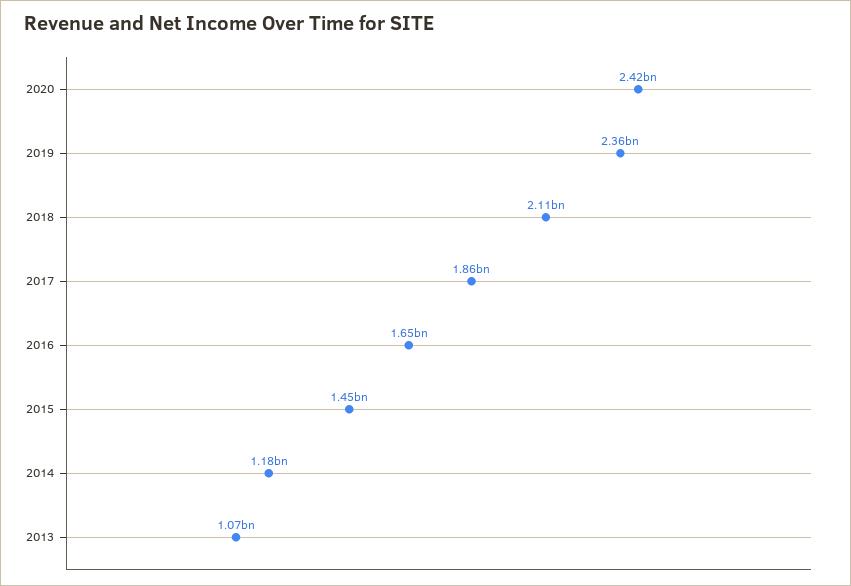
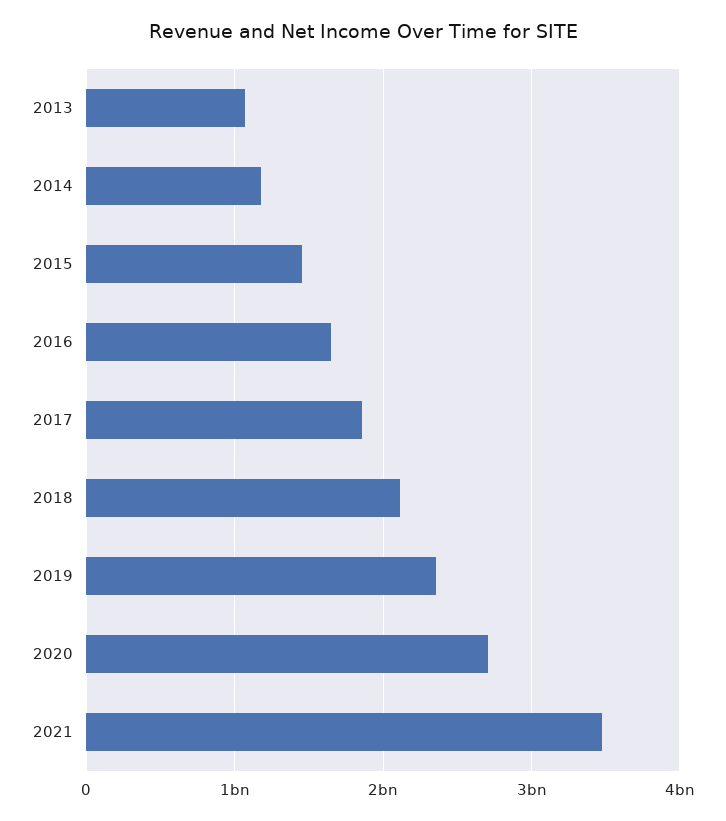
2020: 2420000000 -> 2700000000
2021: none -> 3500000000

